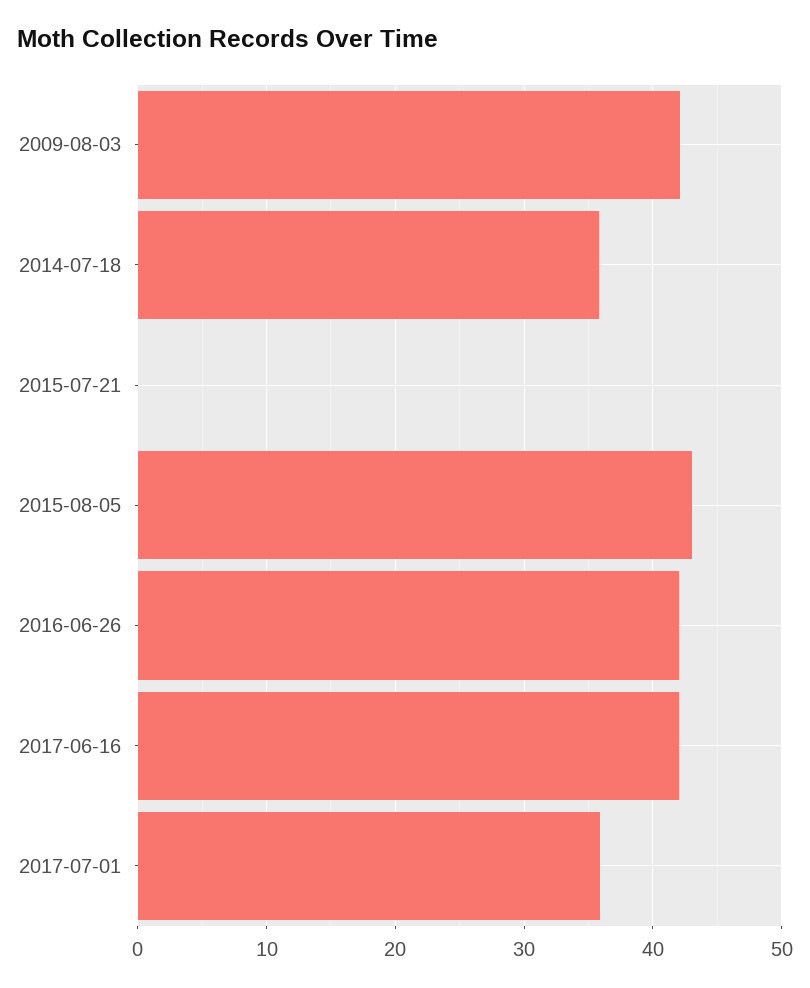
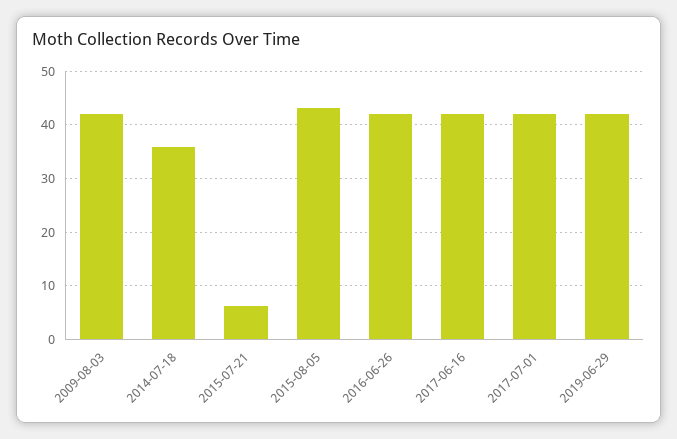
2015-07-21: 0 -> 6
2017-07-01: 36 -> 42
2019-06-29: none -> 42

